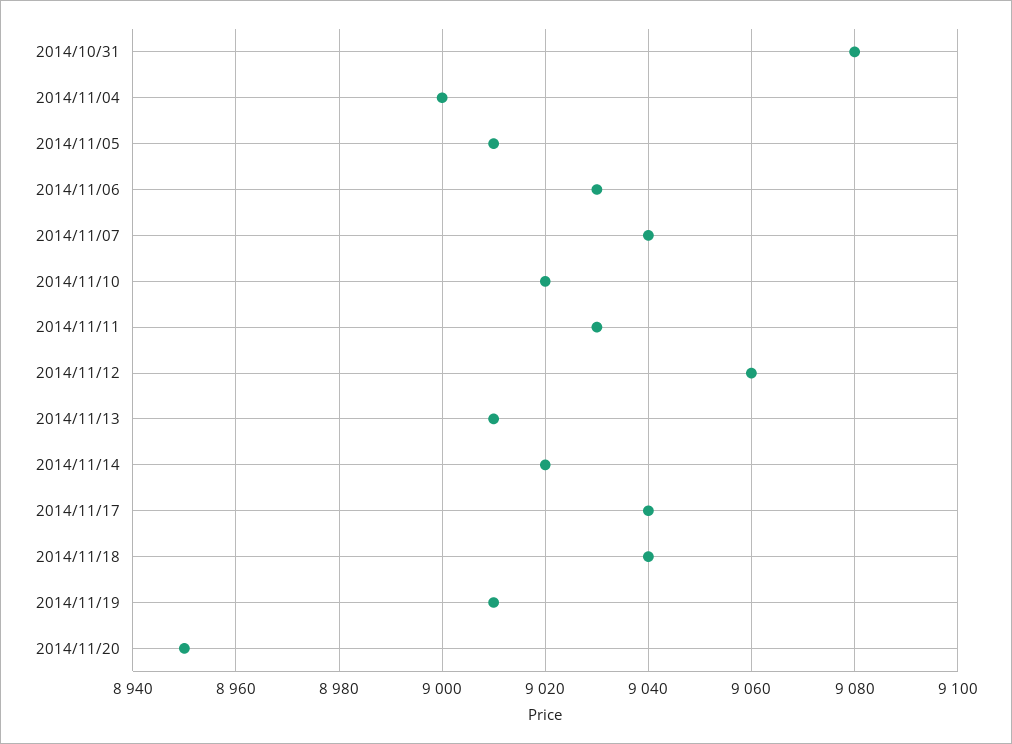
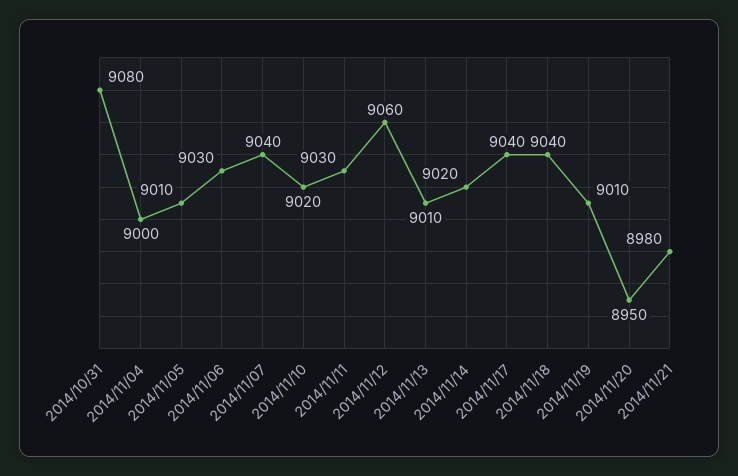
2014/11/21: none -> 8980

